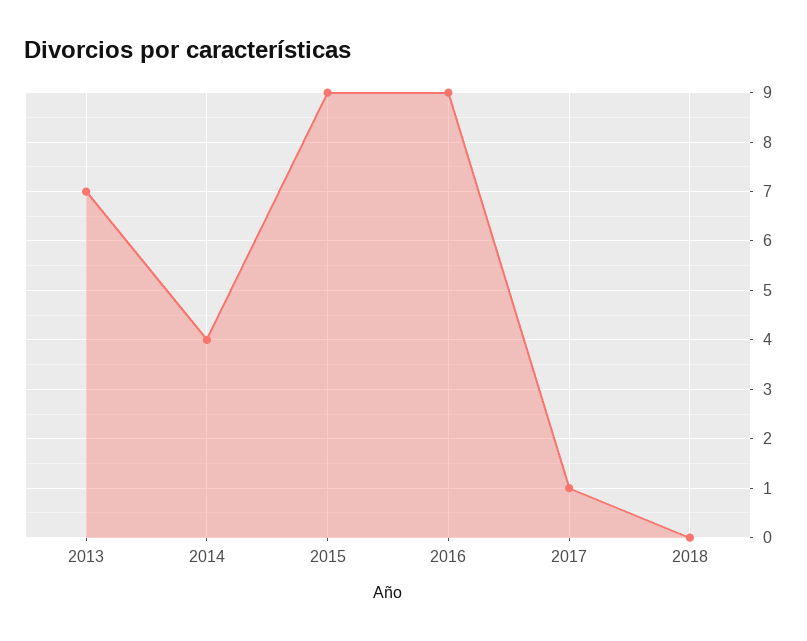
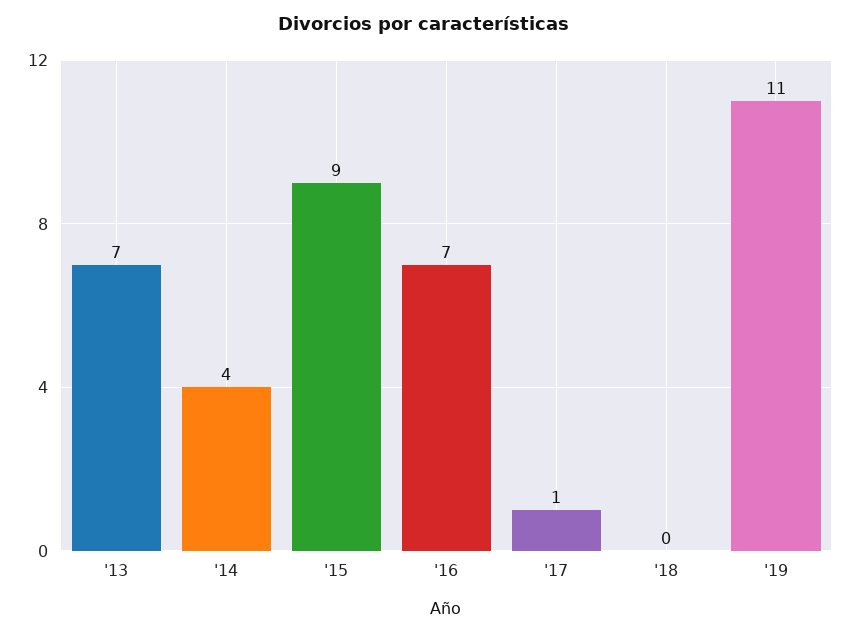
2016: 9 -> 7
'19: none -> 11

